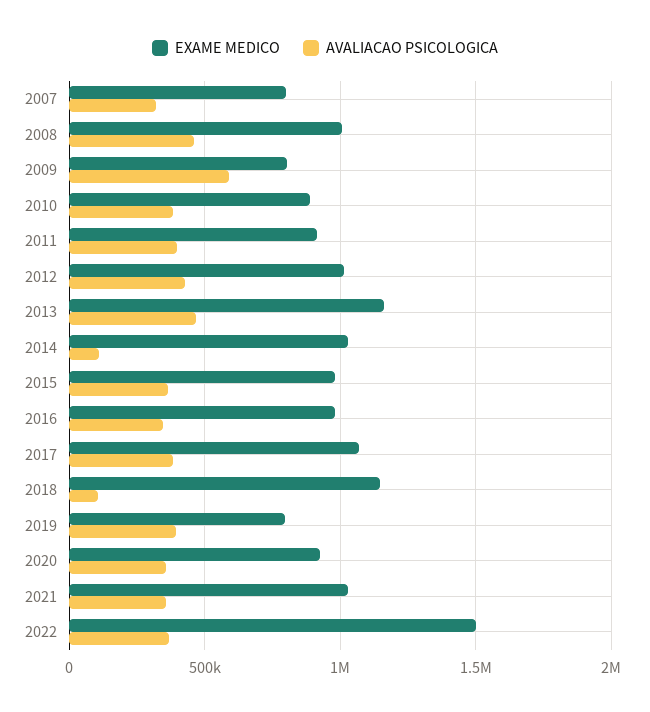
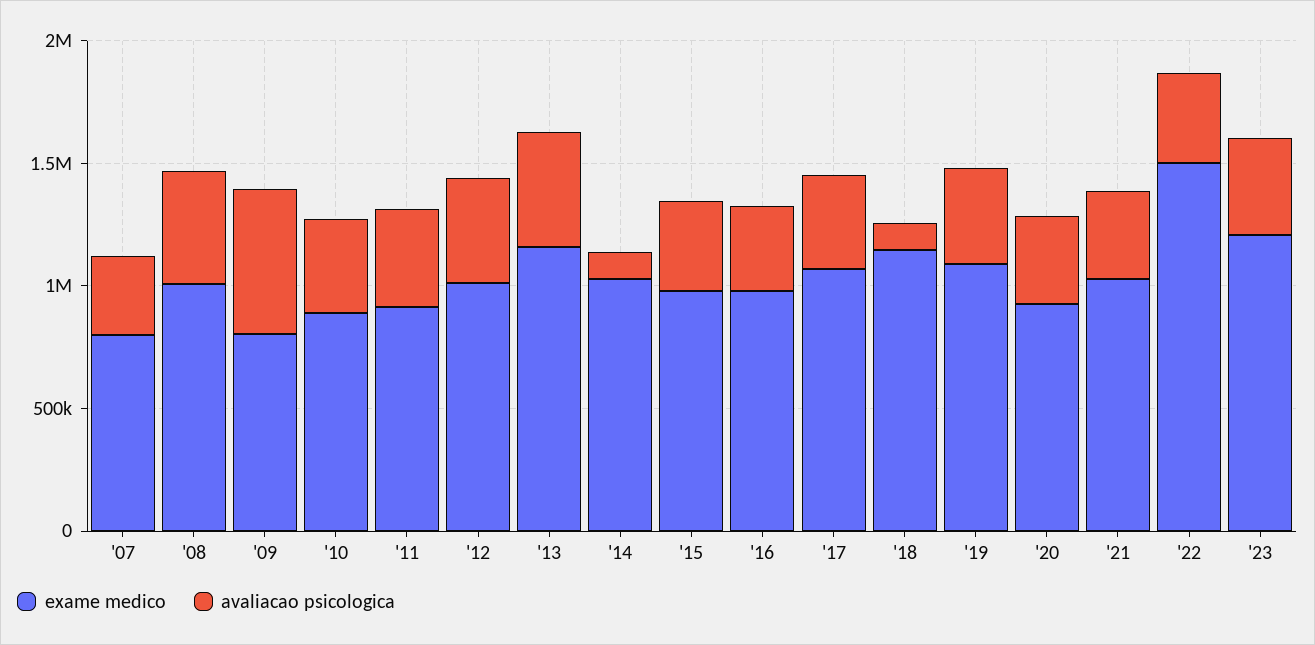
EXAME MEDICO, 2019: 800000 -> 1100000
EXAME MEDICO, '23: none -> 1200000
AVALIACAO PSICOLOGICA, '23: none -> 400000

